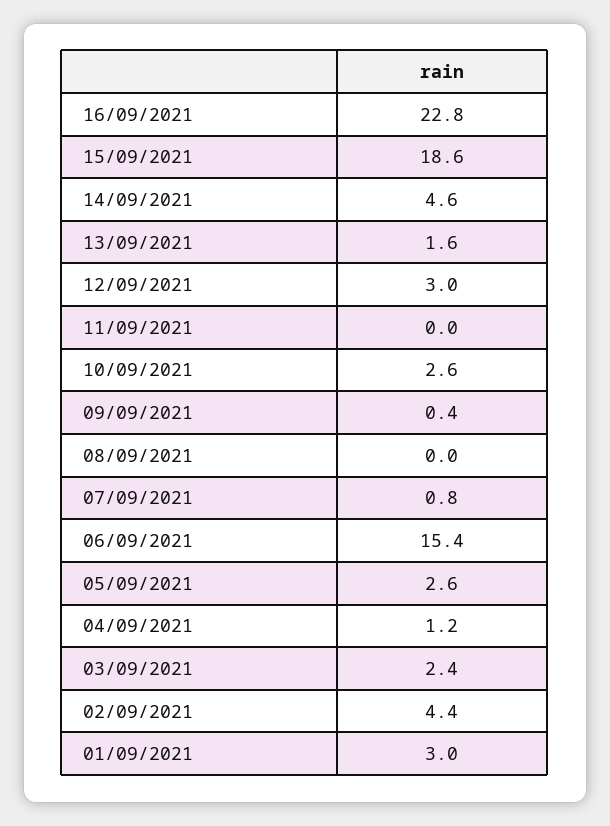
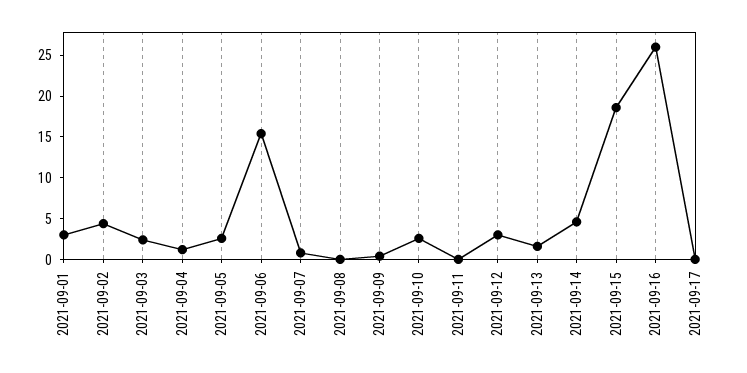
16/09/2021: 22.8 -> 26
2021-09-17: none -> 0

